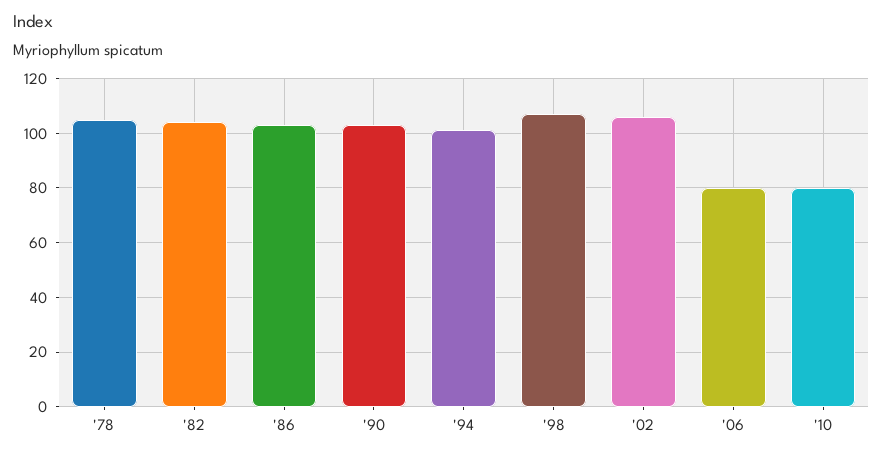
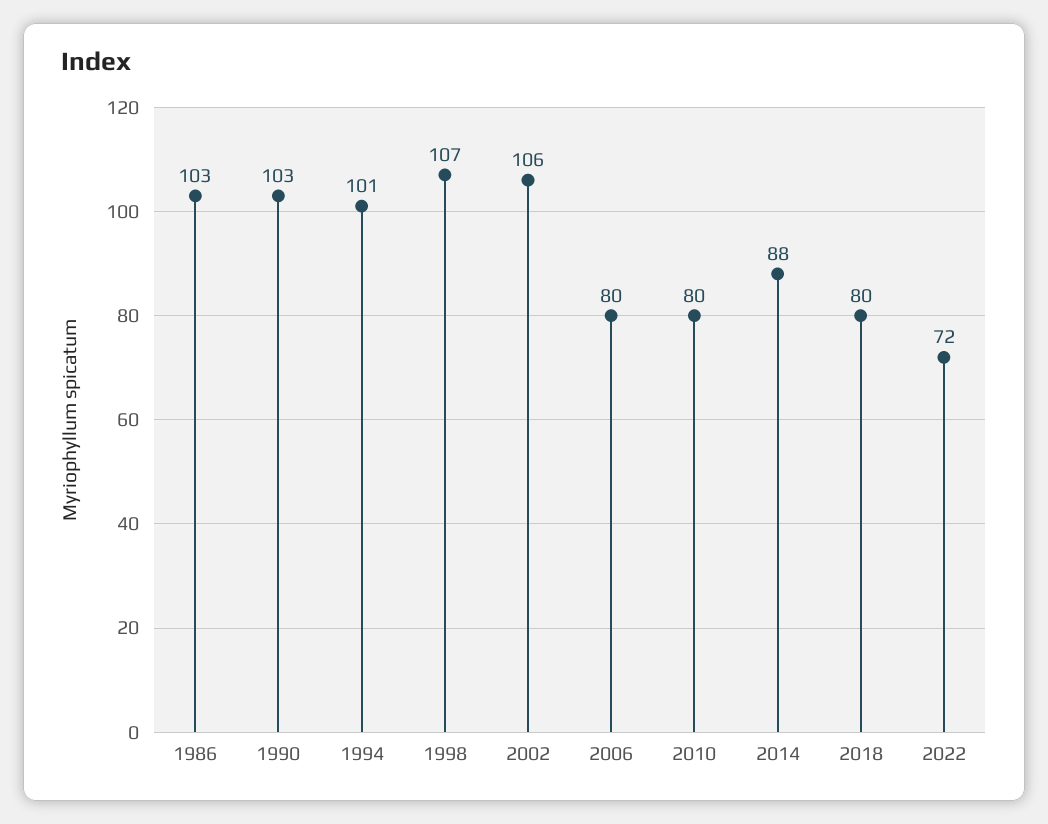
'78: 105 -> none
'82: 105 -> none
2014: none -> 88
2018: none -> 80
2022: none -> 72

